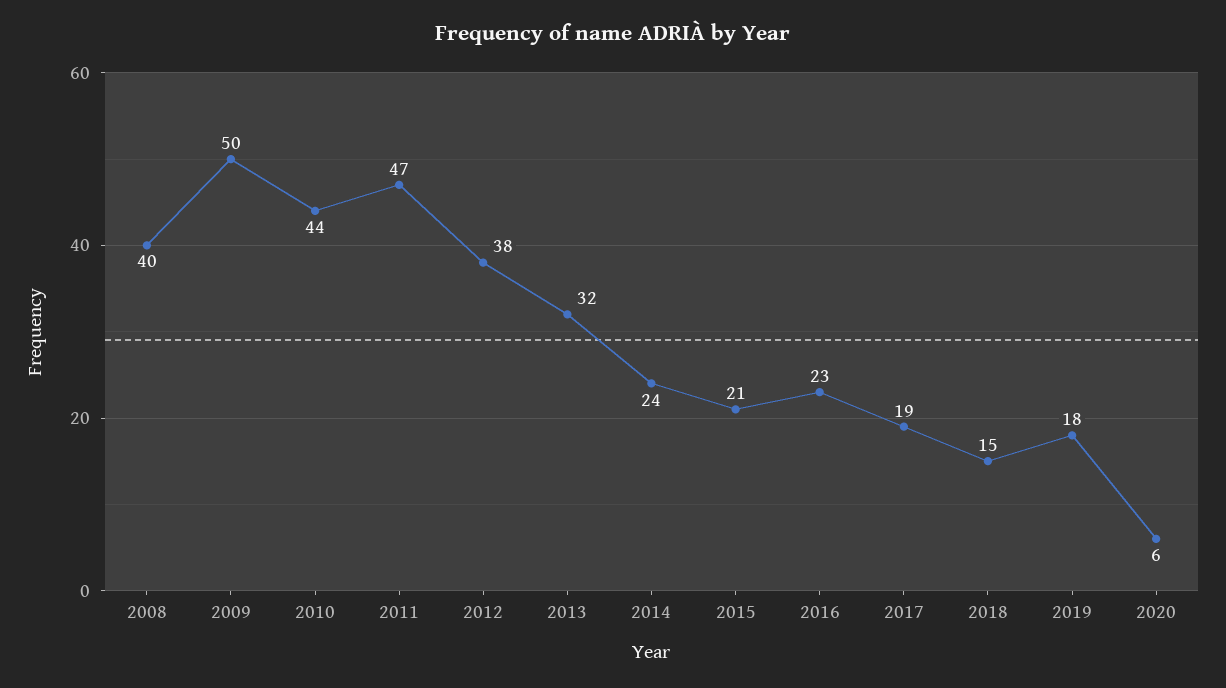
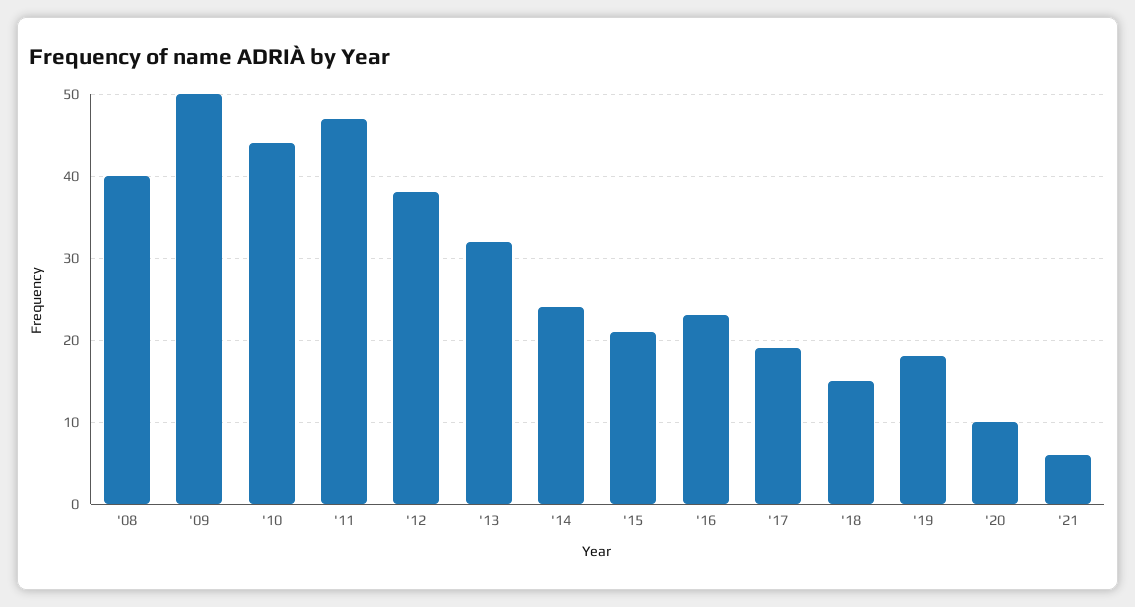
2020: 6 -> 10
'21: none -> 6

